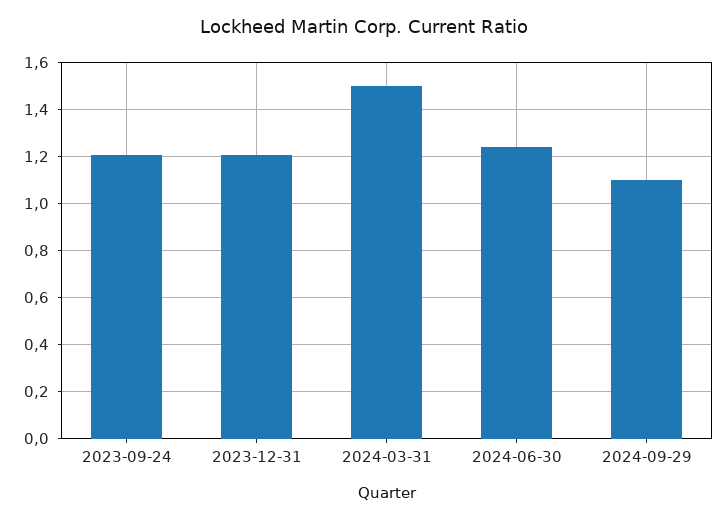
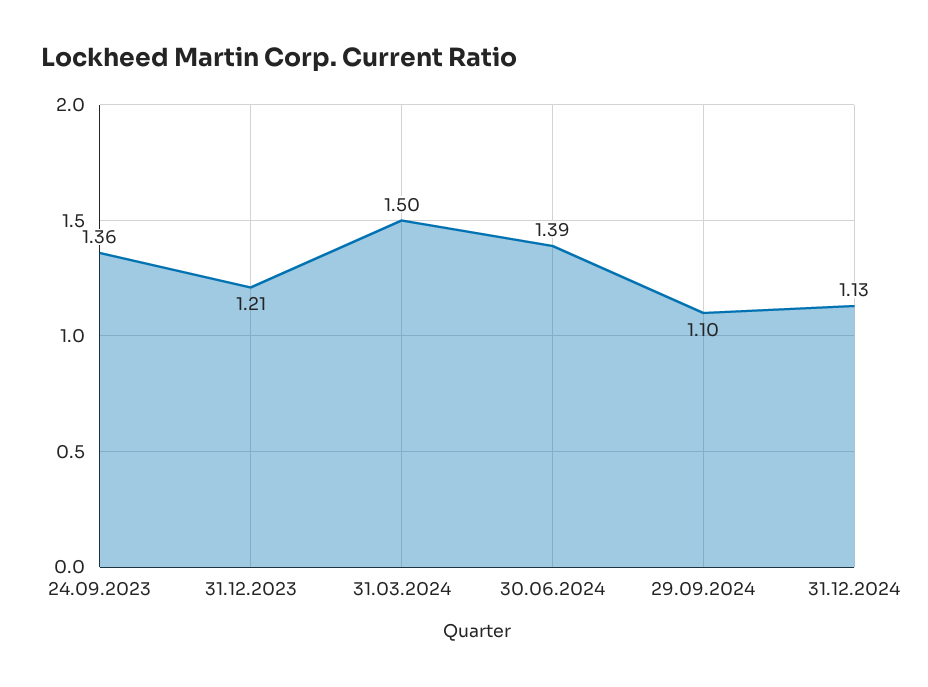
2023-09-24: 1.2 -> 1.36
2024-06-30: 1.25 -> 1.39
31.12.2024: none -> 1.13

